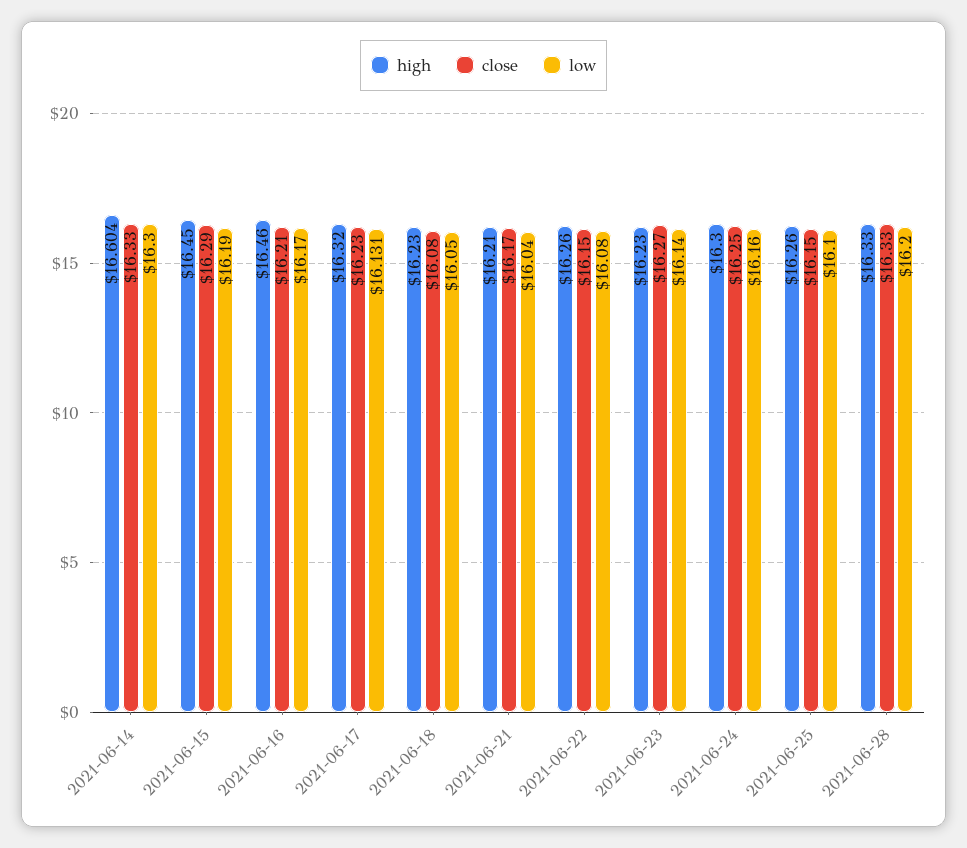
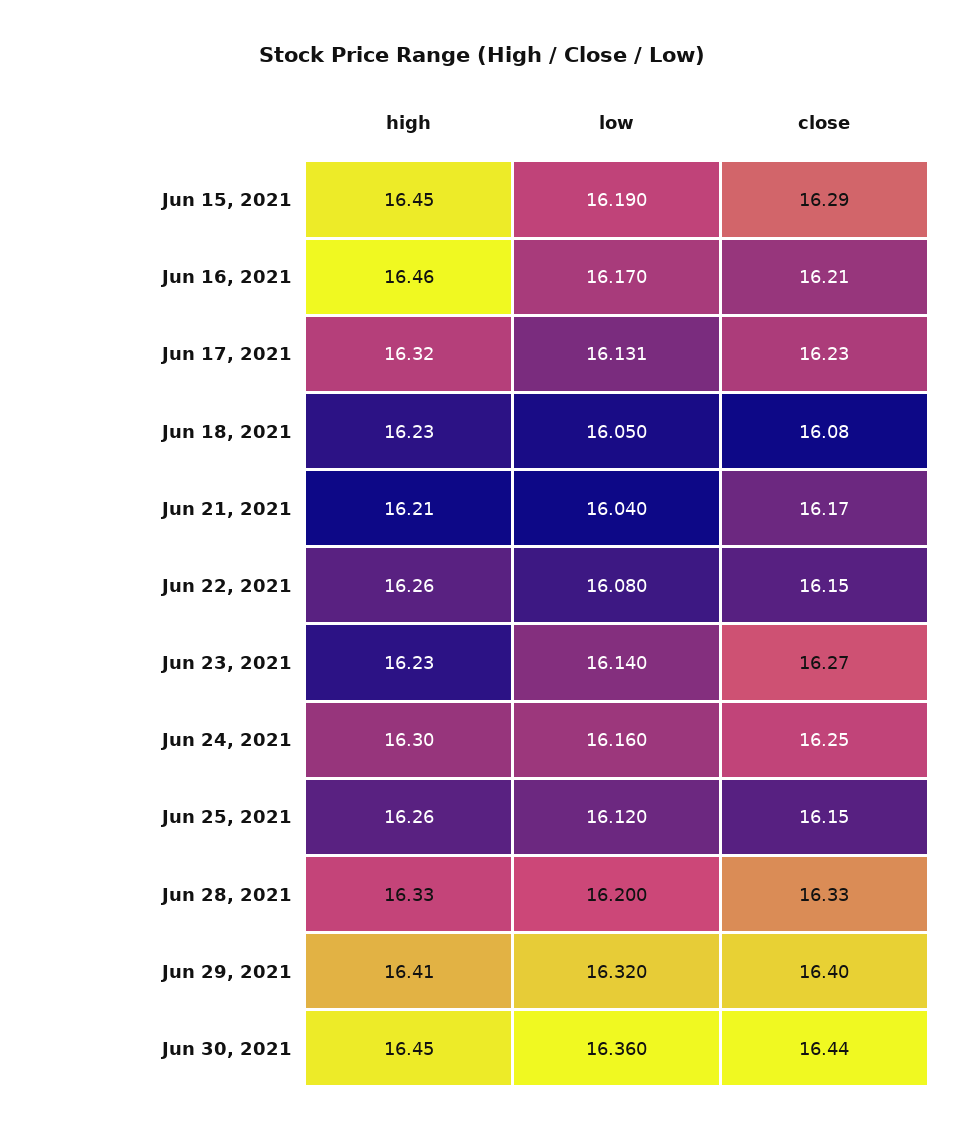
high, 2021-06-14: 16.604 -> none
close, 2021-06-14: 16.33 -> none
low, 2021-06-14: 16.3 -> none
low, 2021-06-25: 16.1 -> 16.12
high, Jun 29, 2021: none -> 16.41
low, Jun 29, 2021: none -> 16.32
close, Jun 29, 2021: none -> 16.4
high, Jun 30, 2021: none -> 16.45
low, Jun 30, 2021: none -> 16.36
close, Jun 30, 2021: none -> 16.44

